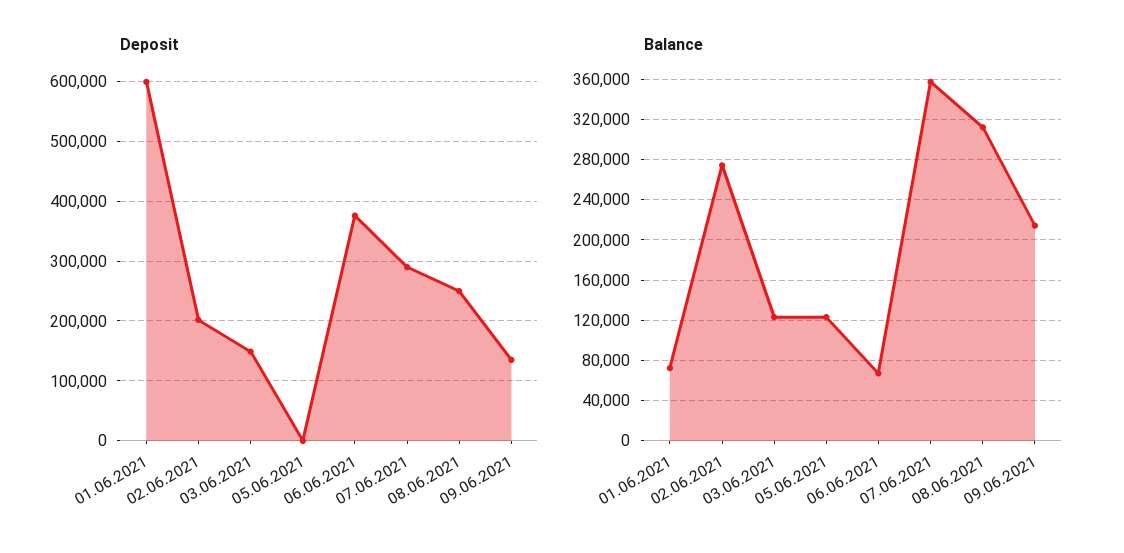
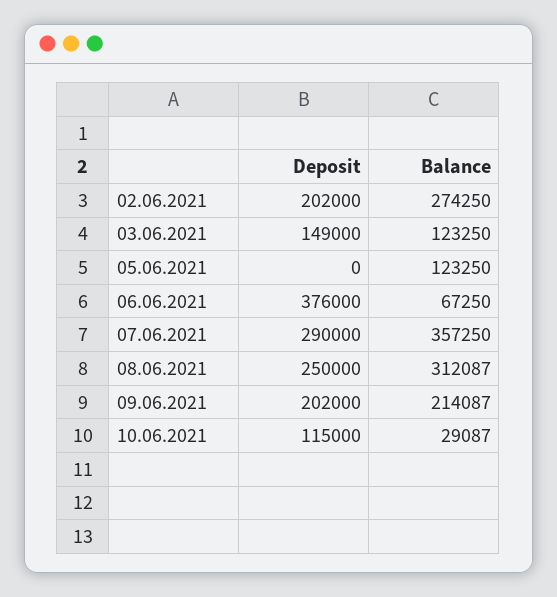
Deposit, 01.06.2021: 600000 -> none
Deposit, 09.06.2021: 140000 -> 202000
Balance, 01.06.2021: 70000 -> none
Deposit, 10.06.2021: none -> 115000
Balance, 10.06.2021: none -> 29087

